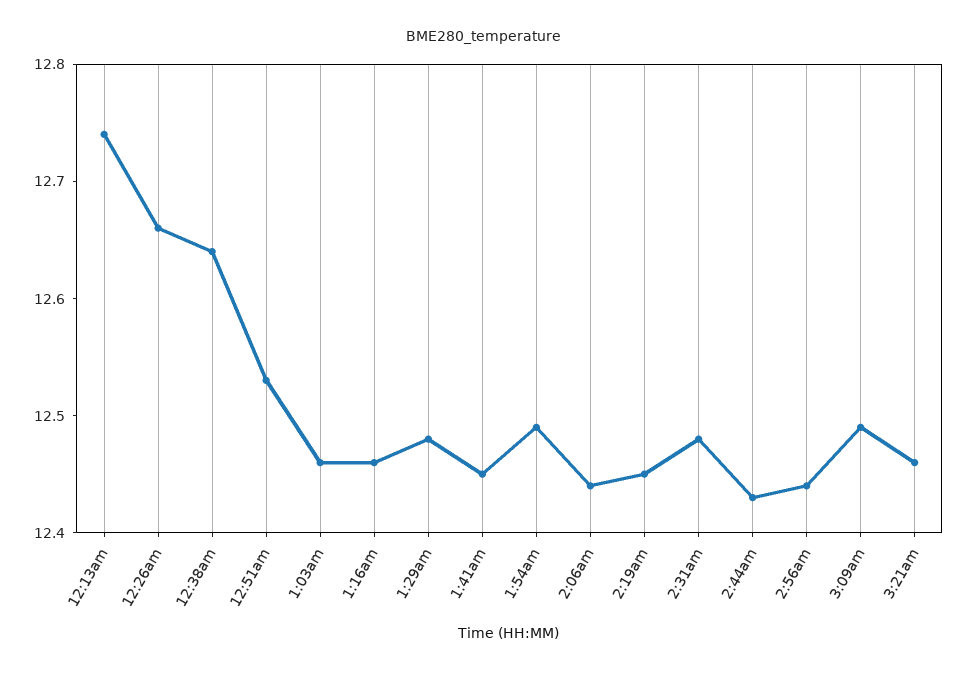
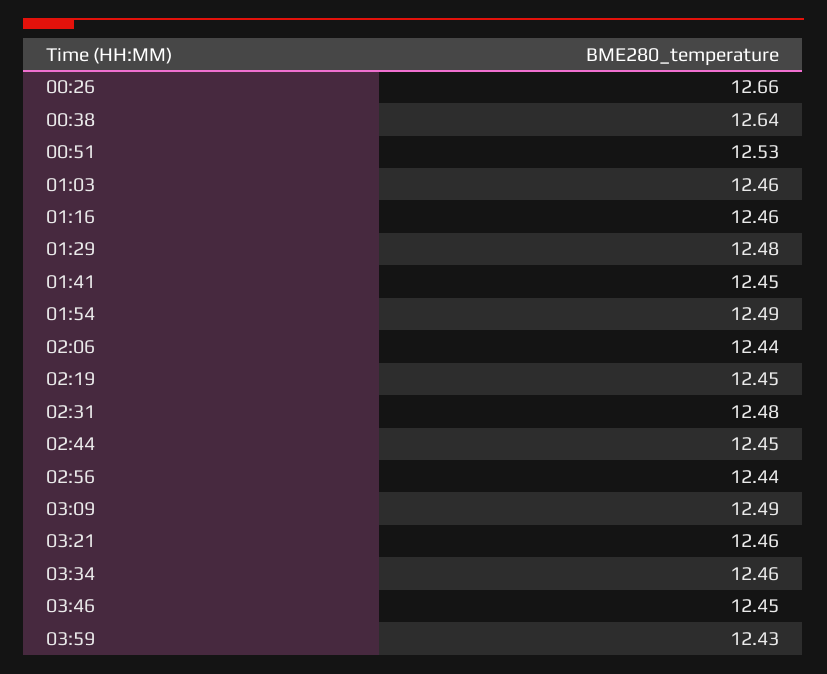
12:13am: 12.74 -> none
2:44am: 12.43 -> 12.45
03:34: none -> 12.46
03:46: none -> 12.45
03:59: none -> 12.43

